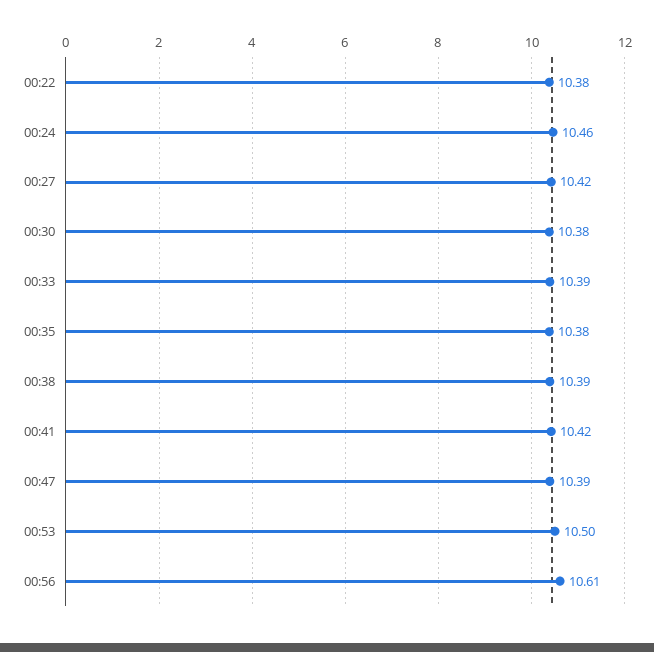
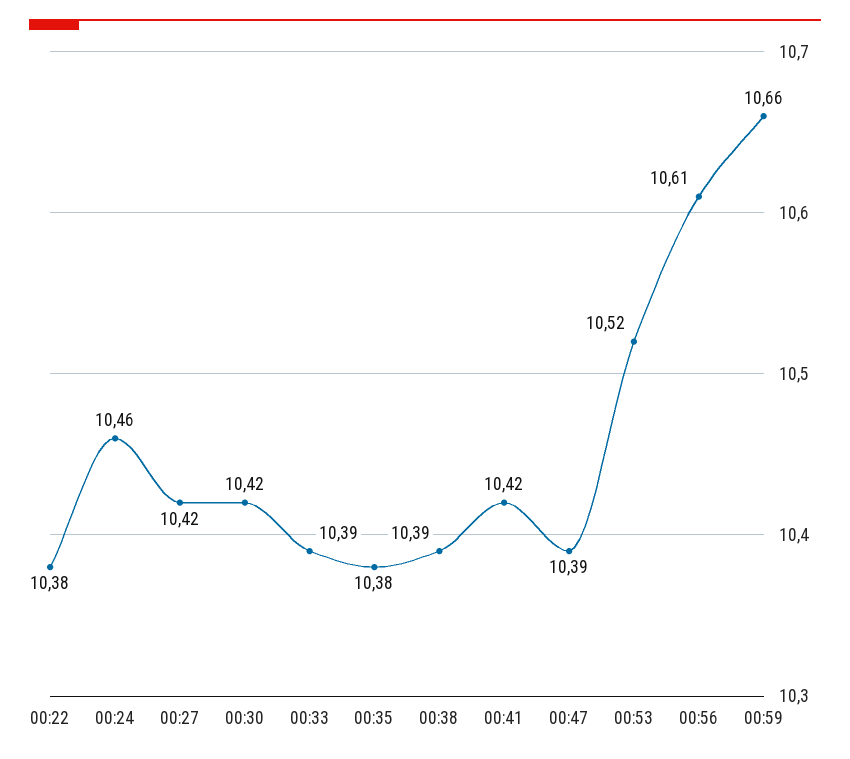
00:30: 10.38 -> 10.42
00:53: 10.5 -> 10.52
00:59: none -> 10.66

